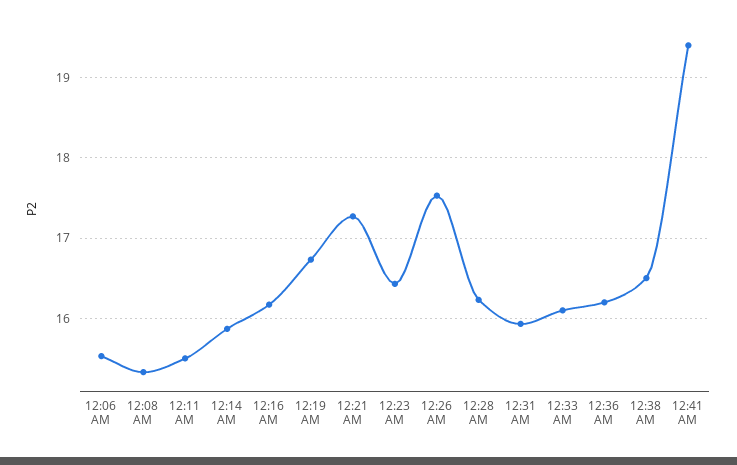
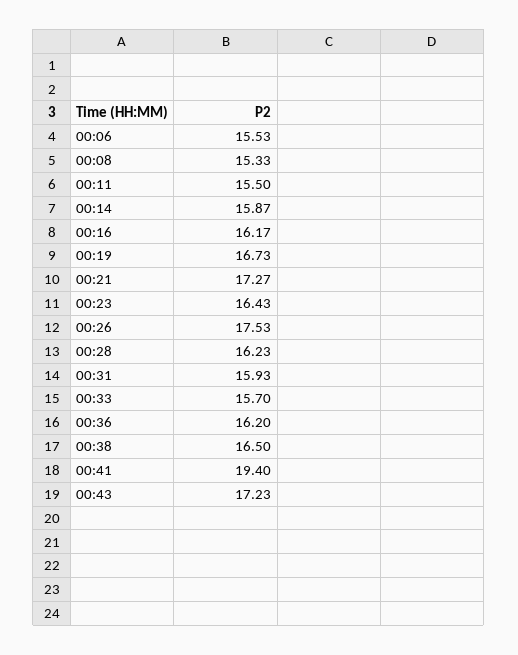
12:33 AM: 16.1 -> 15.7
00:43: none -> 17.23

